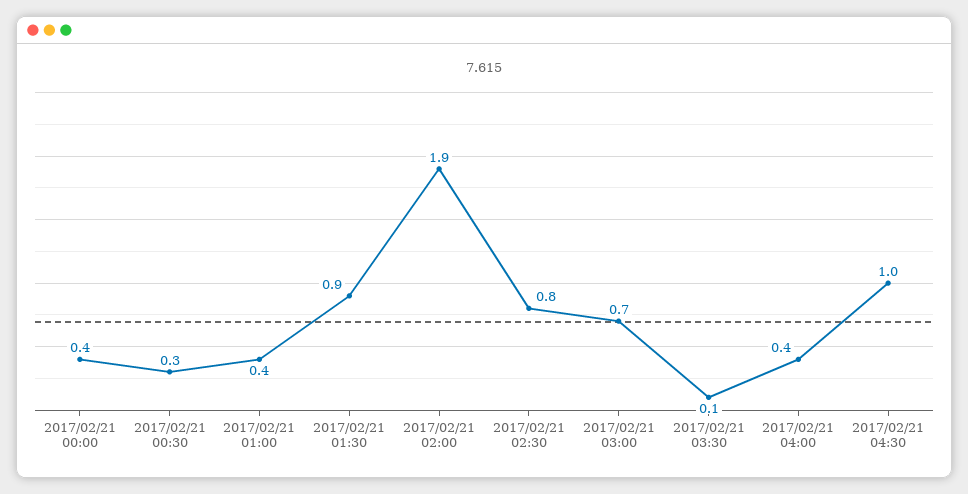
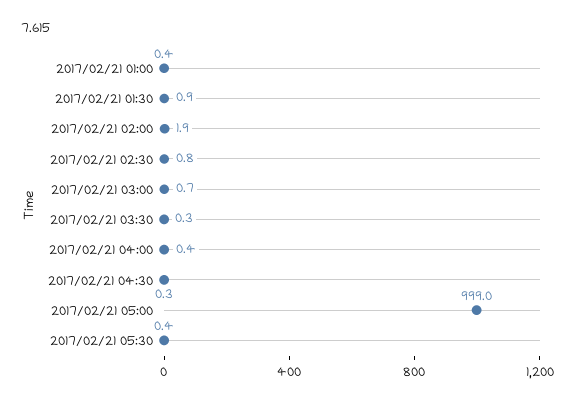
2017/02/21 00:00: 0.4 -> none
2017/02/21 00:30: 0.3 -> none
2017/02/21 03:30: 0.1 -> 0.3
2017/02/21 04:30: 1 -> 0.3
2017/02/21 05:00: none -> 999
2017/02/21 05:30: none -> 0.4

